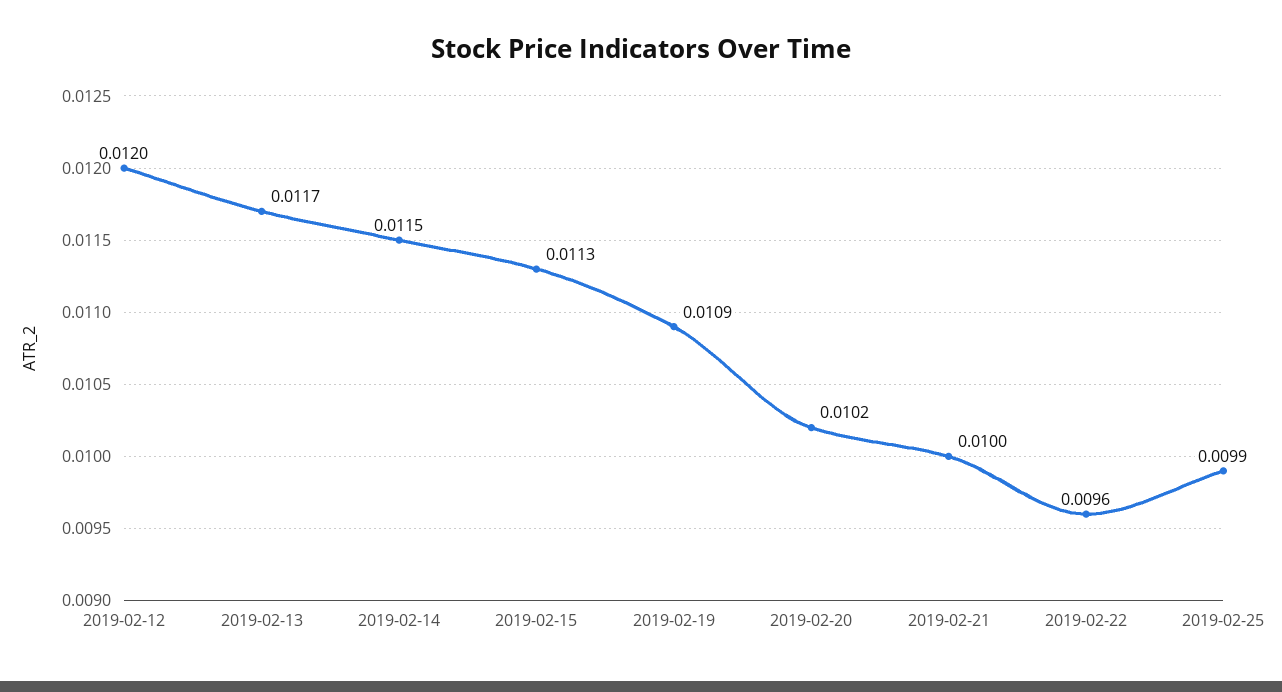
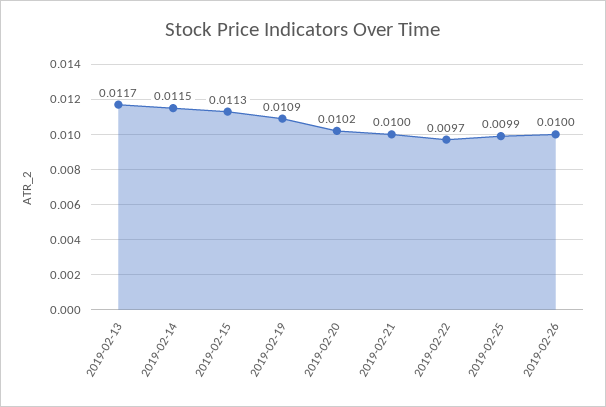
2019-02-12: 0.012 -> none
2019-02-22: 0.0096 -> 0.0097
2019-02-26: none -> 0.01

